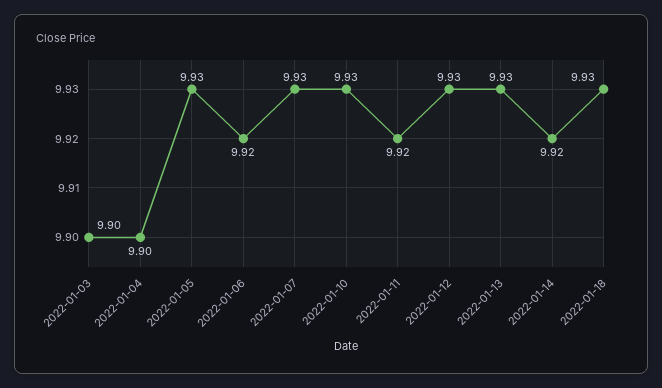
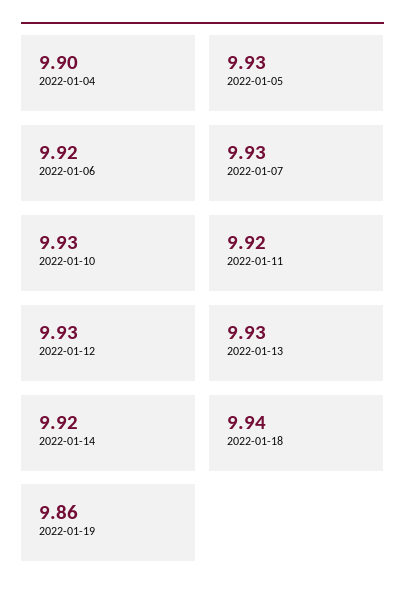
2022-01-03: 9.9 -> none
2022-01-18: 9.93 -> 9.94
2022-01-19: none -> 9.86

